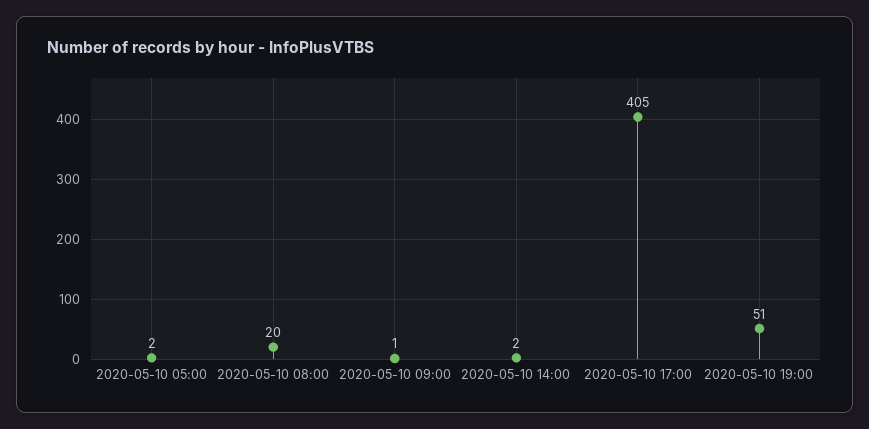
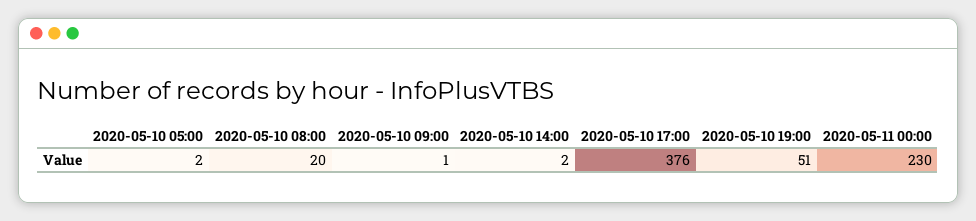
2020-05-10 17:00: 405 -> 376
2020-05-11 00:00: none -> 230

